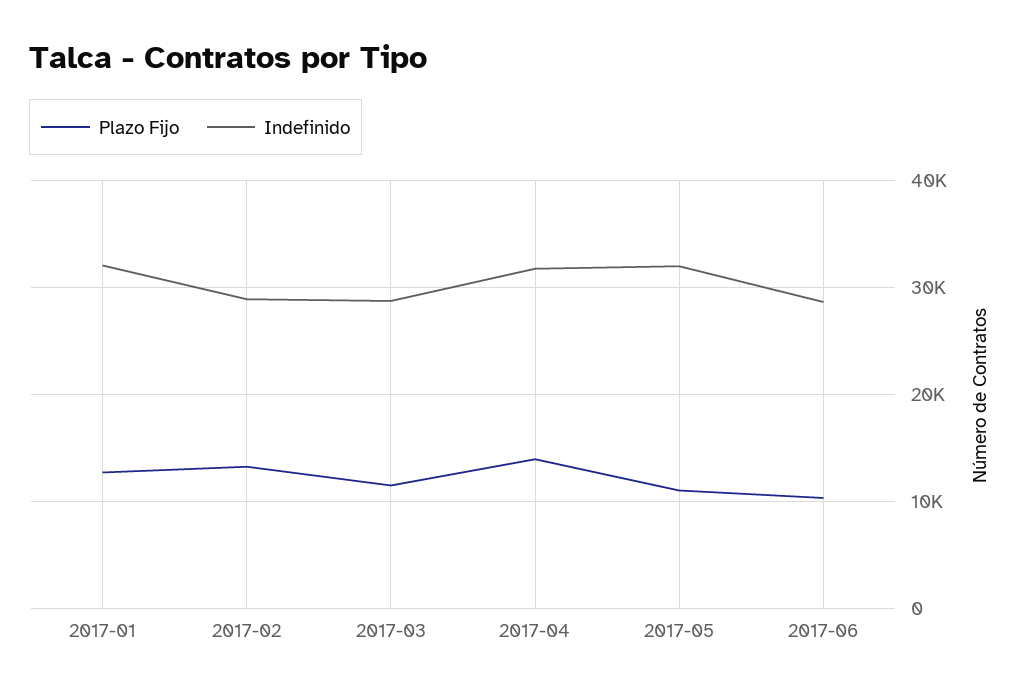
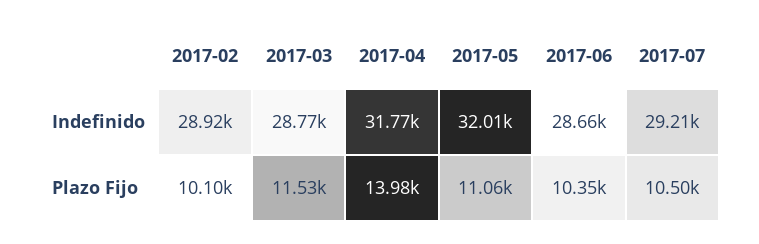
Plazo Fijo, 2017-01: 13000 -> none
Indefinido, 2017-01: 32000 -> none
Plazo Fijo, 2017-02: 13000 -> 10100
Indefinido, 2017-07: none -> 29210
Plazo Fijo, 2017-07: none -> 10500

